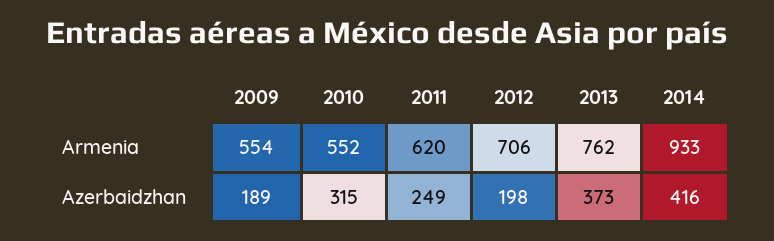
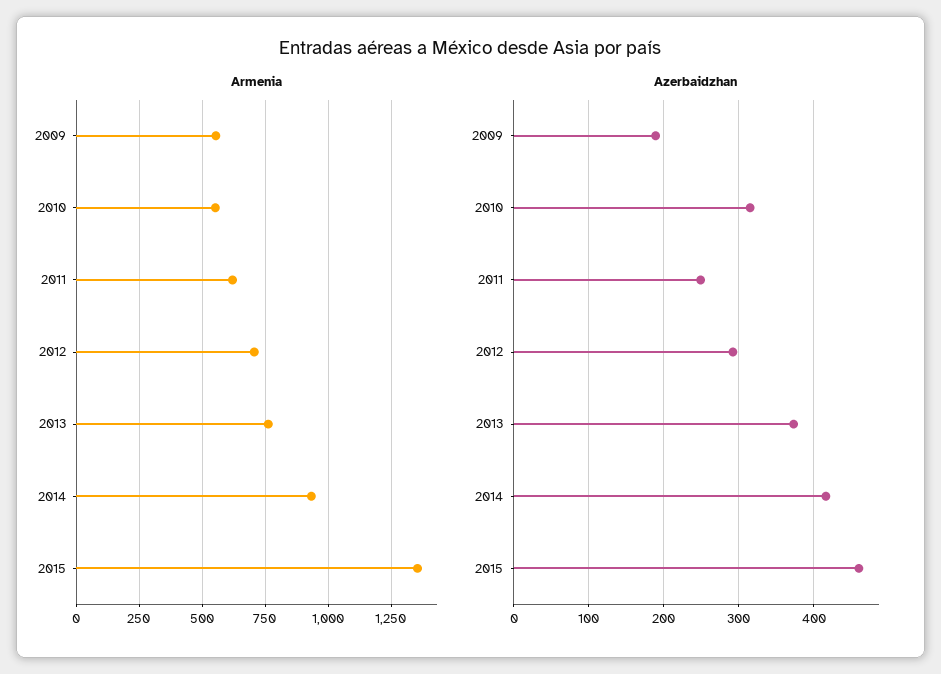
Azerbaidzhan, 2012: 198 -> 290
Armenia, 2015: none -> 1350
Azerbaidzhan, 2015: none -> 460

